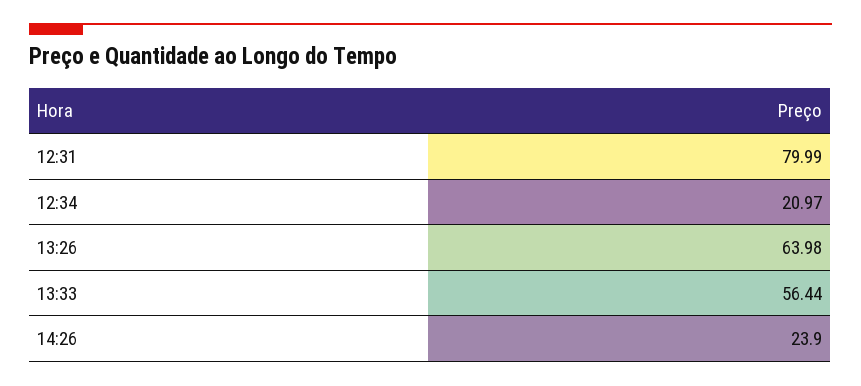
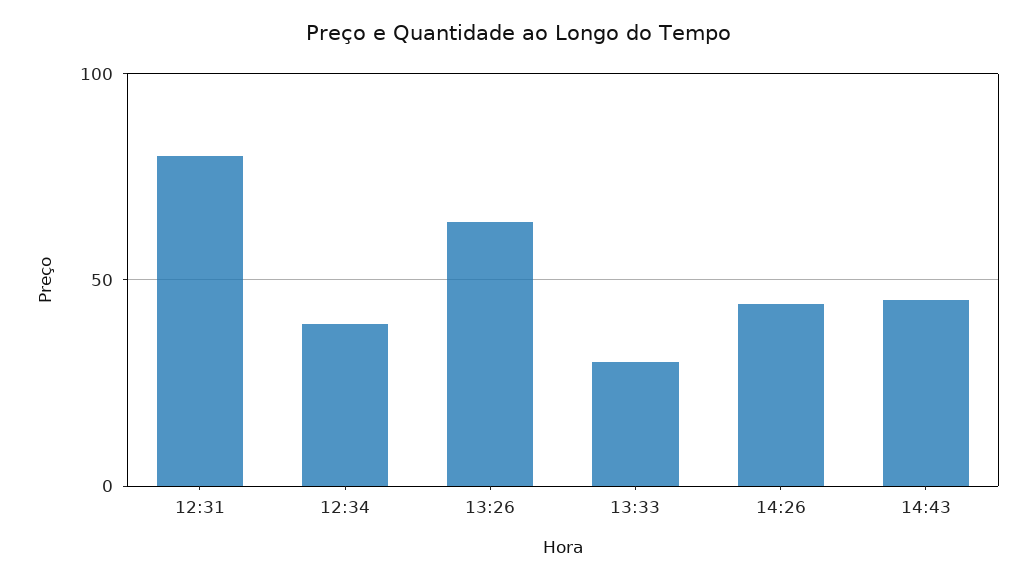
12:34: 20.97 -> 40
13:33: 56.44 -> 30
14:26: 23.9 -> 45
14:43: none -> 45

